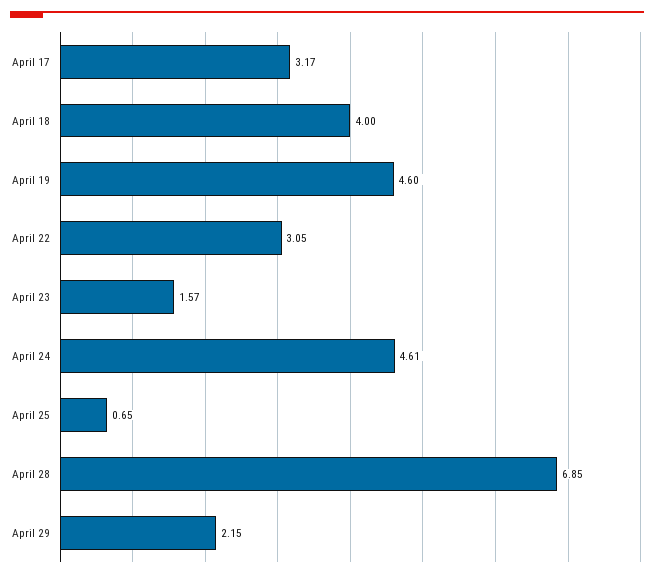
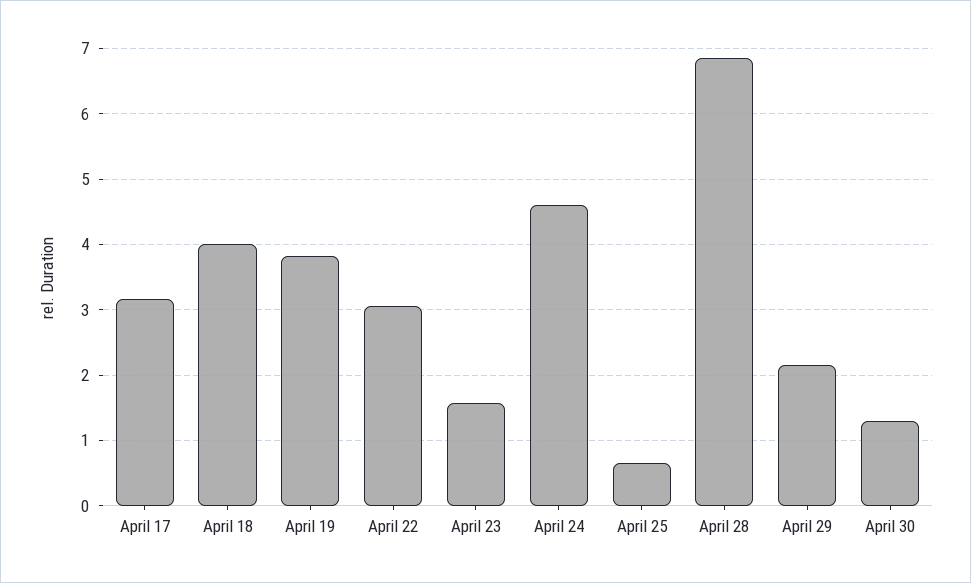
April 19: 4.6 -> 3.8
April 30: none -> 1.3

